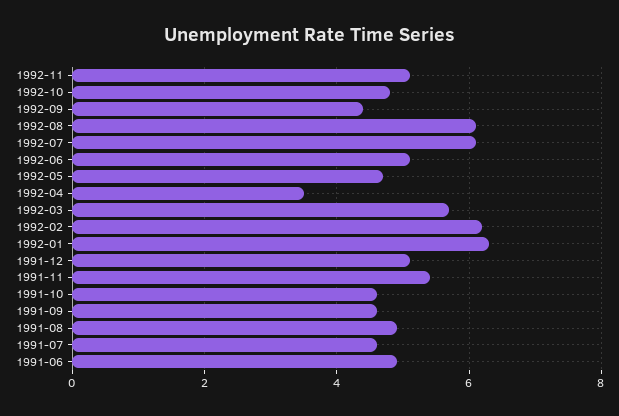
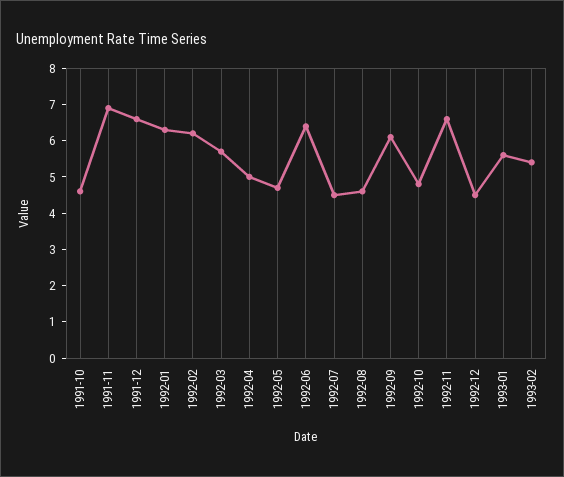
1992-11: 5 -> 6.5
1992-09: 4.5 -> 6
1992-08: 6 -> 4.5
1992-07: 6 -> 4.5
1992-06: 5 -> 6.5
1992-04: 3.5 -> 5
1991-12: 5 -> 6.5
1991-11: 5.5 -> 7
1991-09: 4.5 -> none
1991-08: 5 -> none
1991-07: 4.5 -> none
1991-06: 5 -> none
1992-12: none -> 4.5
1993-01: none -> 5.5
1993-02: none -> 5.5

